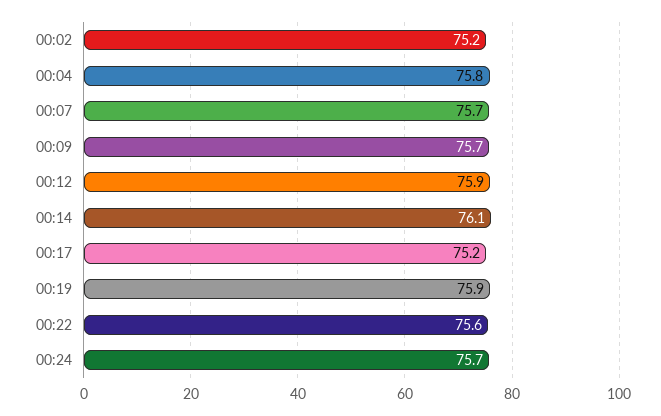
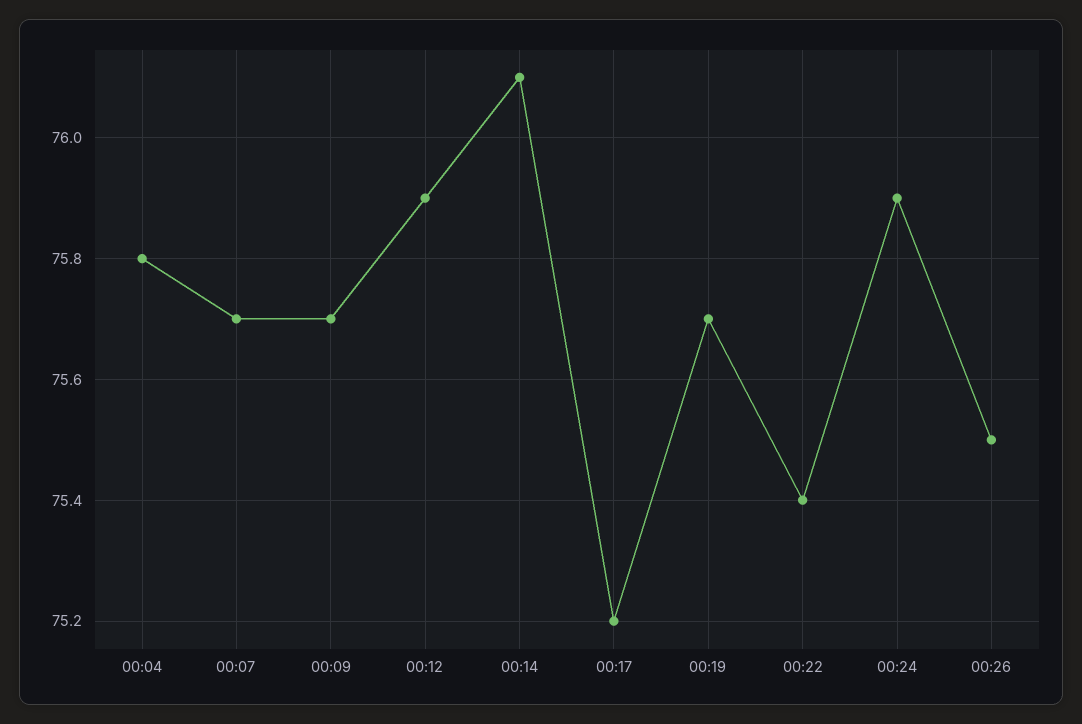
00:02: 75.2 -> none
00:19: 75.9 -> 75.7
00:22: 75.6 -> 75.4
00:24: 75.7 -> 75.9
00:26: none -> 75.5

